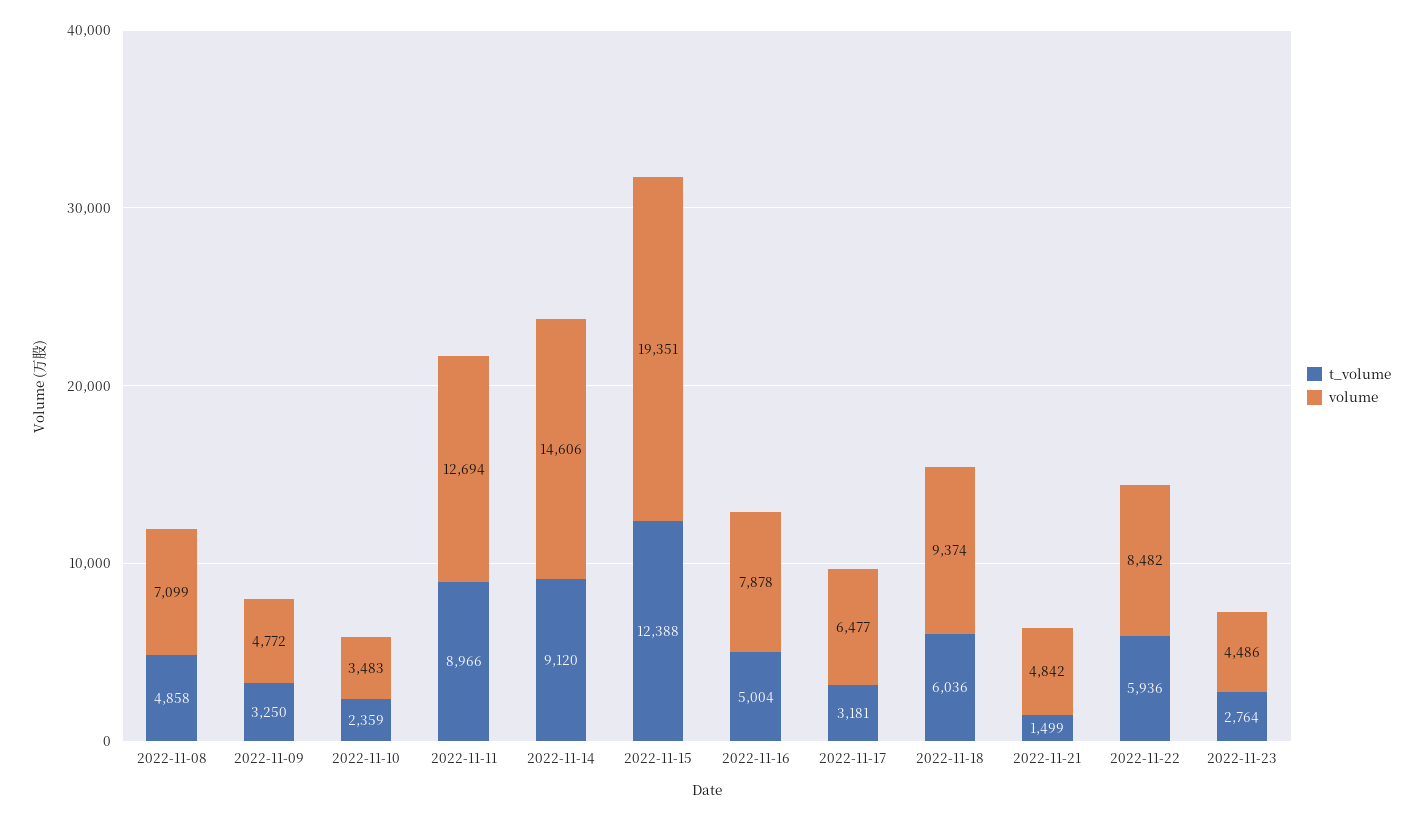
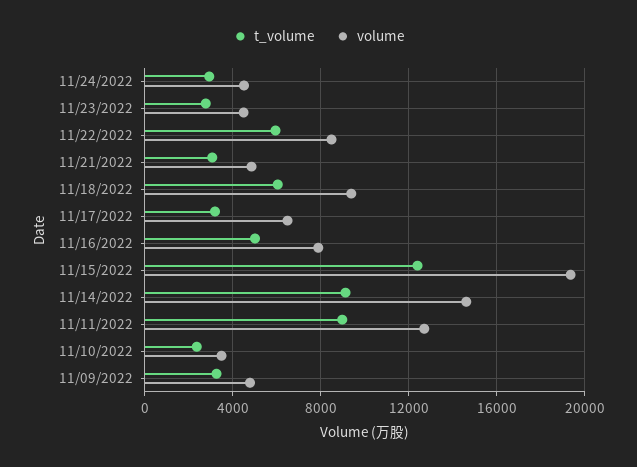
t_volume, 2022-11-08: 4858 -> none
volume, 2022-11-08: 7099 -> none
t_volume, 2022-11-21: 1499 -> 3000
t_volume, 11/24/2022: none -> 3000
volume, 11/24/2022: none -> 4500

